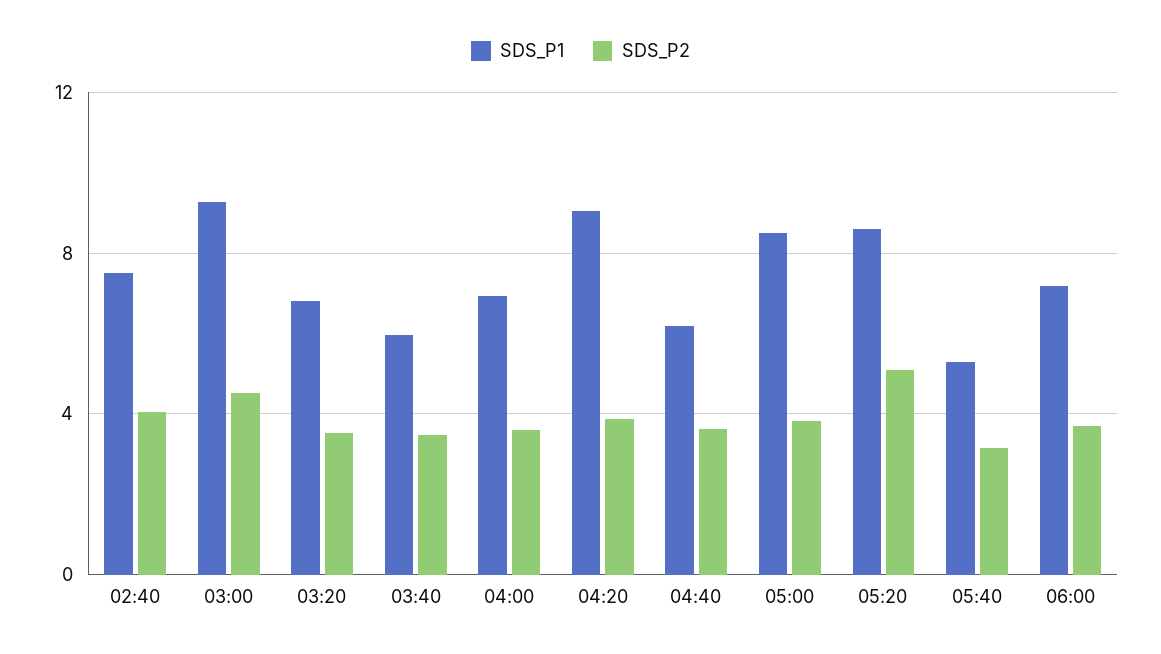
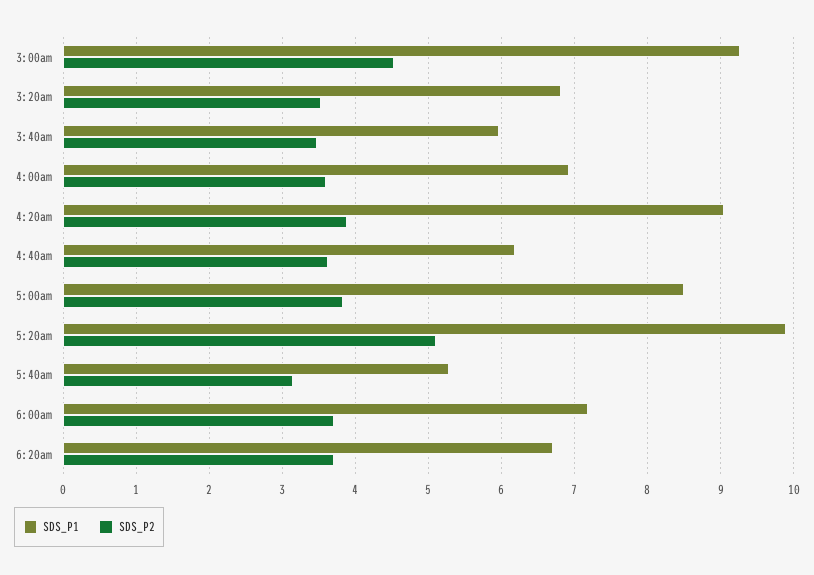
SDS_P1, 02:40: 7.5 -> none
SDS_P2, 02:40: 4 -> none
SDS_P1, 05:20: 8.5 -> 9.9
SDS_P1, 6:20am: none -> 6.7
SDS_P2, 6:20am: none -> 3.7

